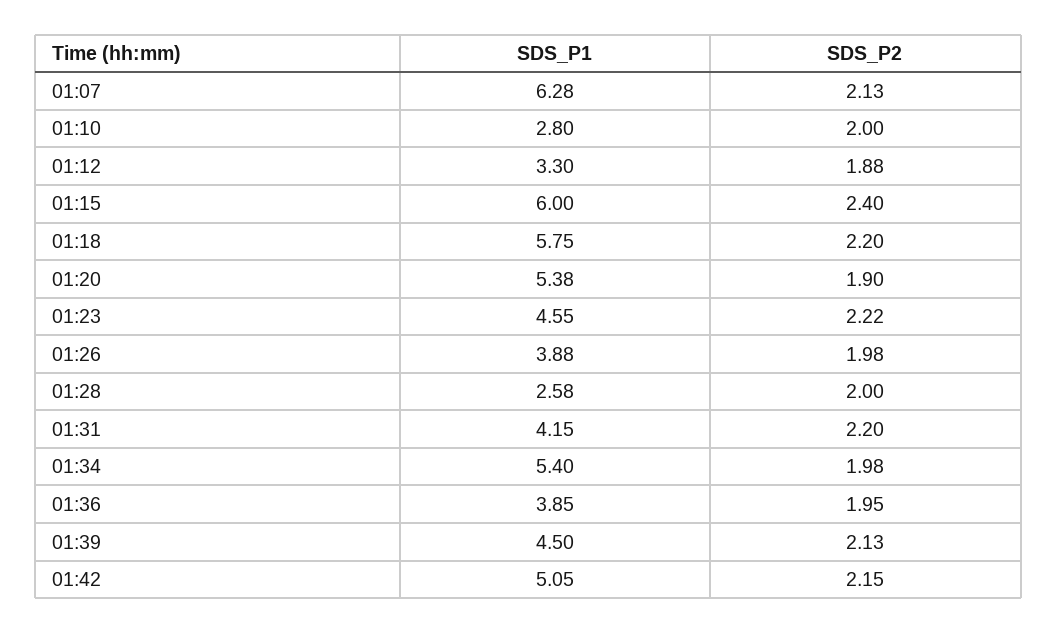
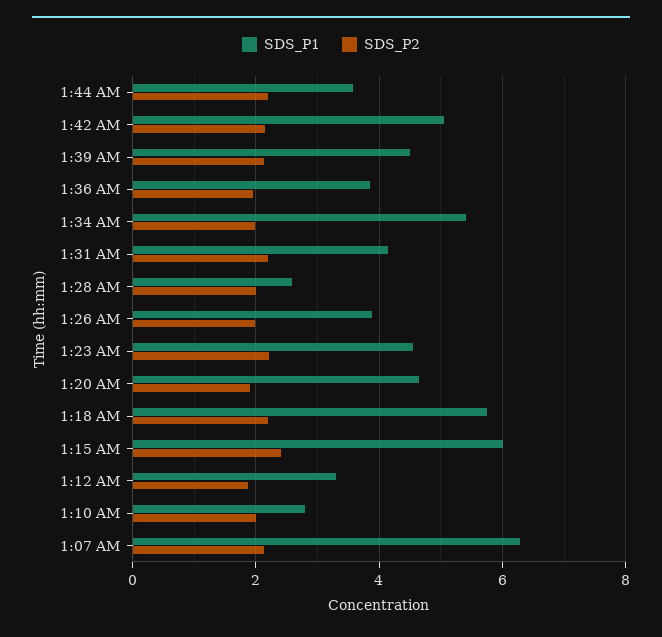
SDS_P1, 01:20: 5.38 -> 4.6
SDS_P1, 1:44 AM: none -> 3.6
SDS_P2, 1:44 AM: none -> 2.2

